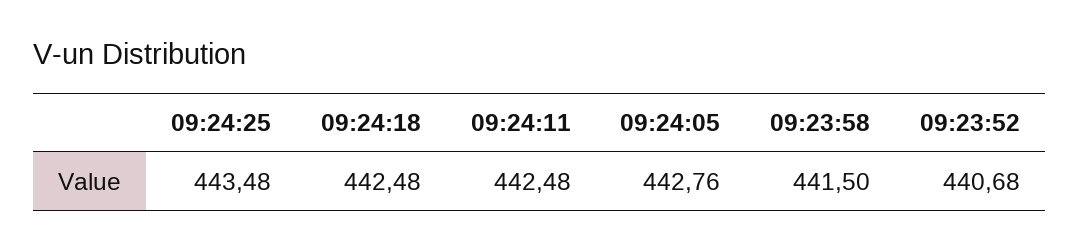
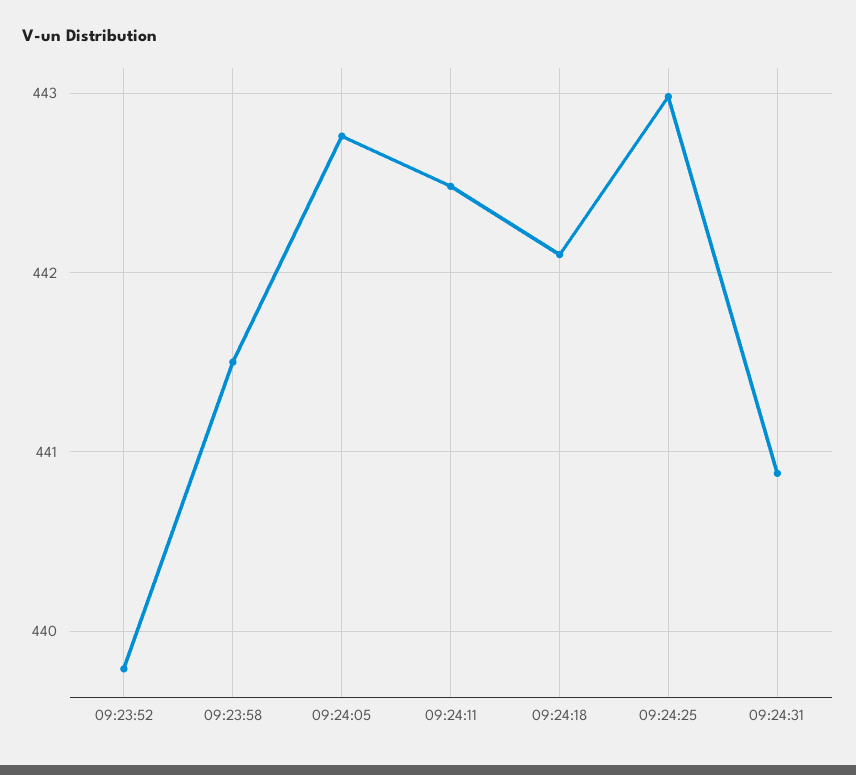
09:24:25: 443.48 -> 443
09:24:18: 442.48 -> 442.1
09:23:52: 440.68 -> 439.8
09:24:31: none -> 440.9

